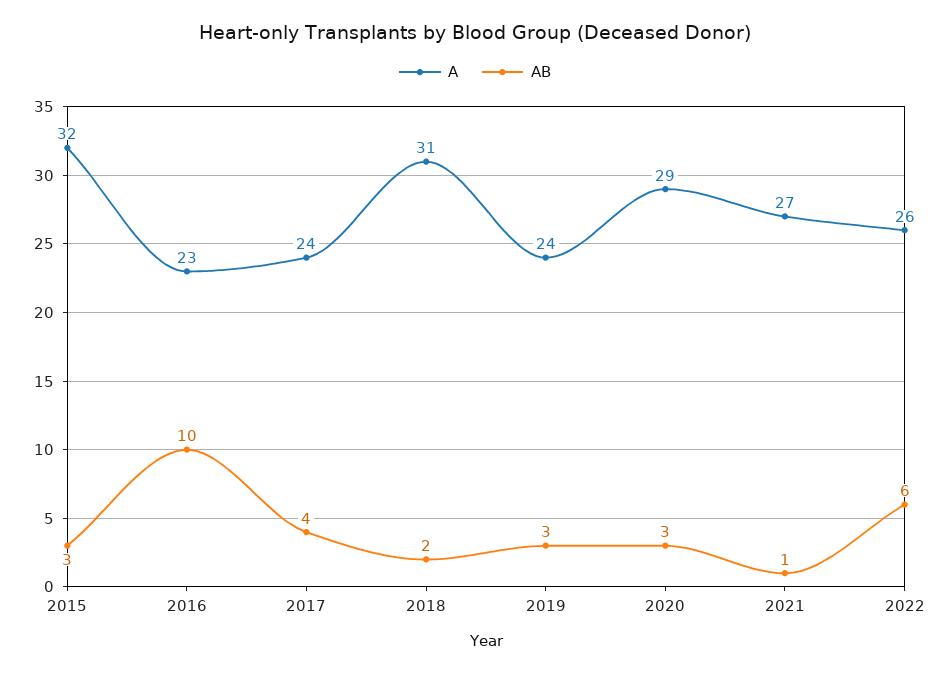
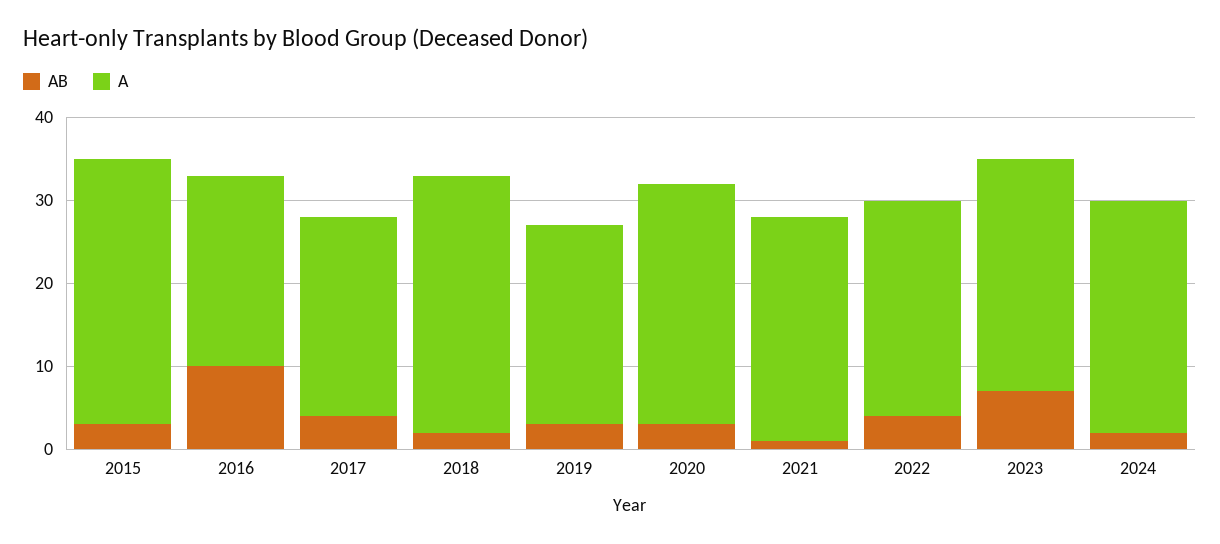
AB, 2022: 6 -> 4
AB, 2023: none -> 7
A, 2023: none -> 28
AB, 2024: none -> 2
A, 2024: none -> 28

